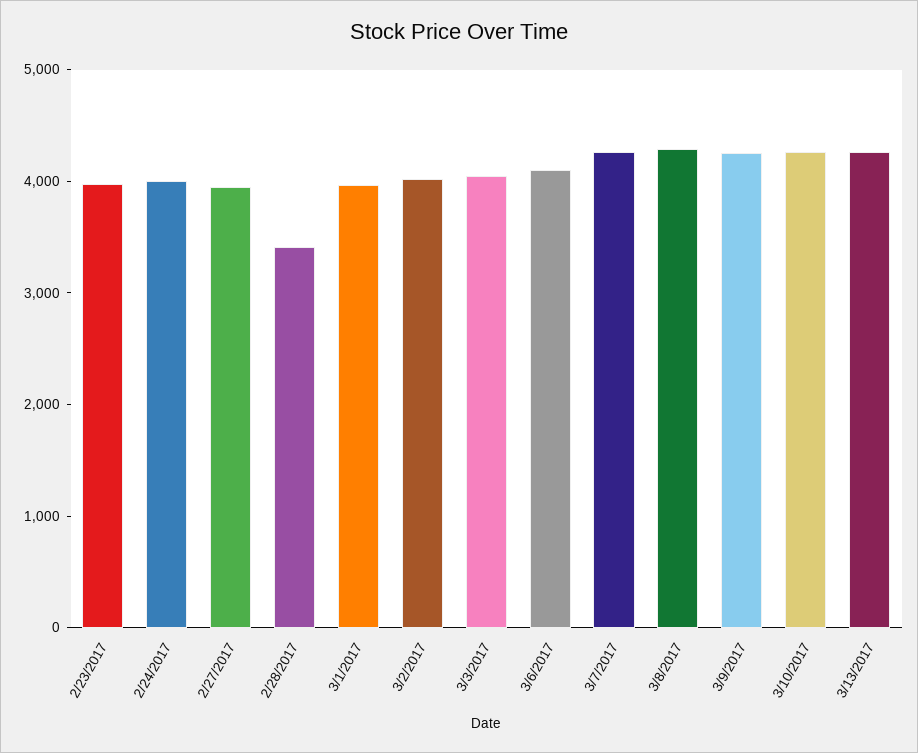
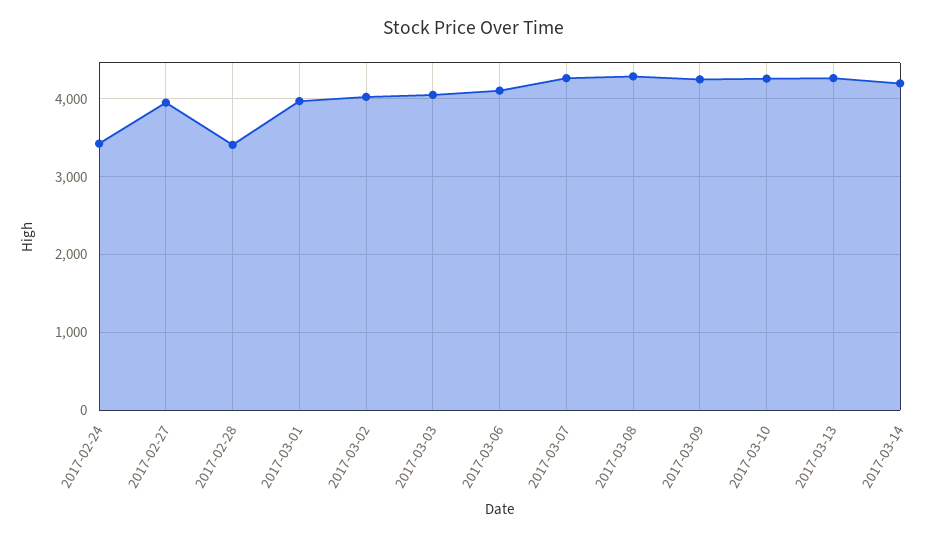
2/23/2017: 4000 -> none
2/24/2017: 4000 -> 3400
2017-03-14: none -> 4200

